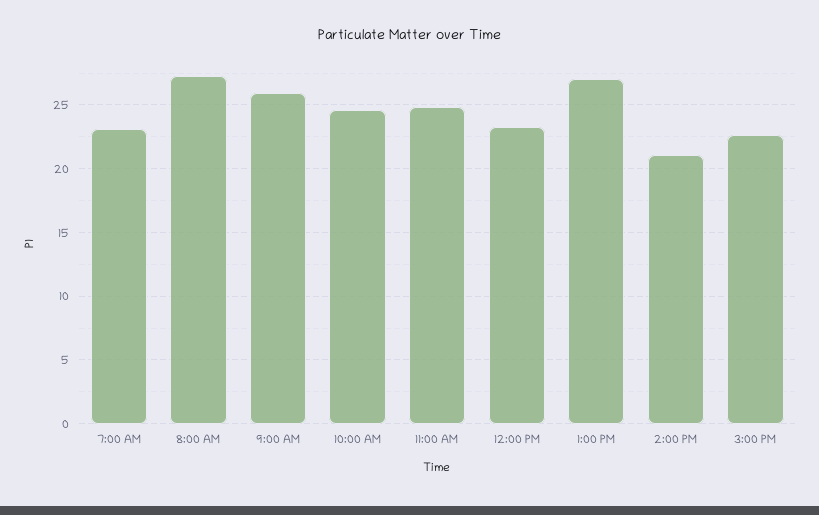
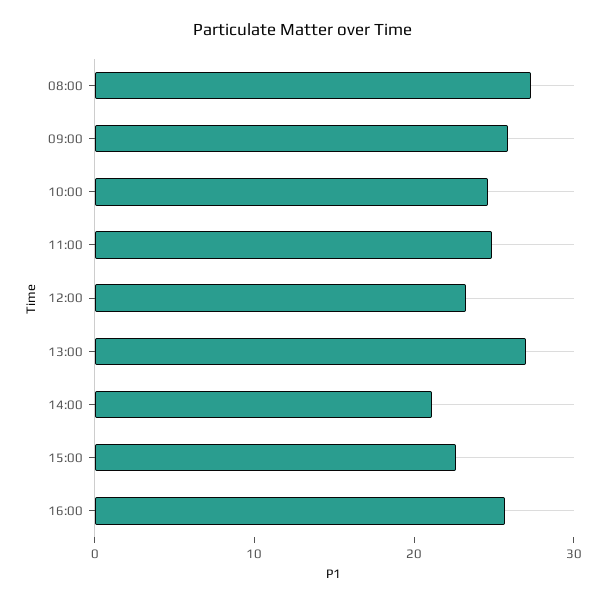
7:00 AM: 23 -> none
16:00: none -> 26

